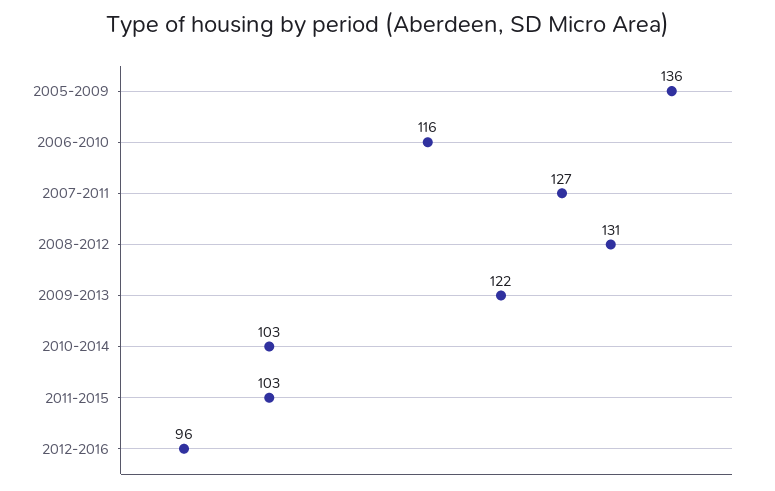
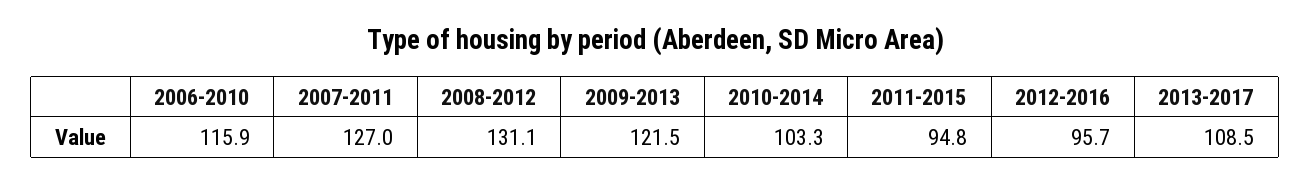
2005-2009: 136 -> none
2011-2015: 103 -> 94.8
2013-2017: none -> 108.5

